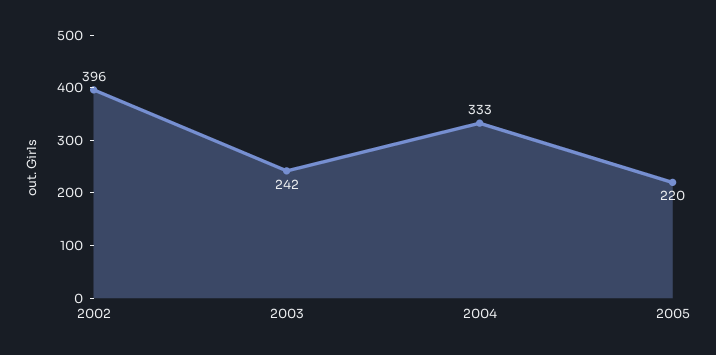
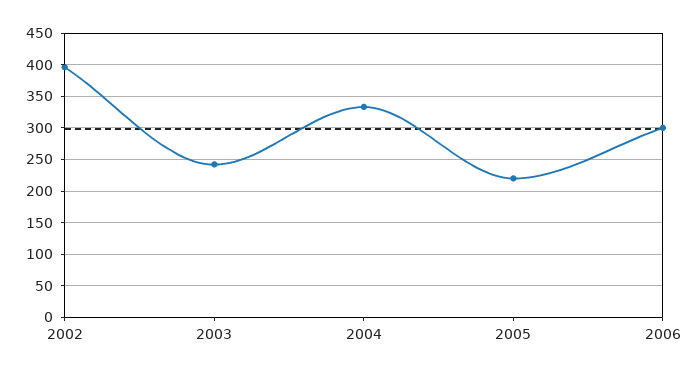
2006: none -> 300

